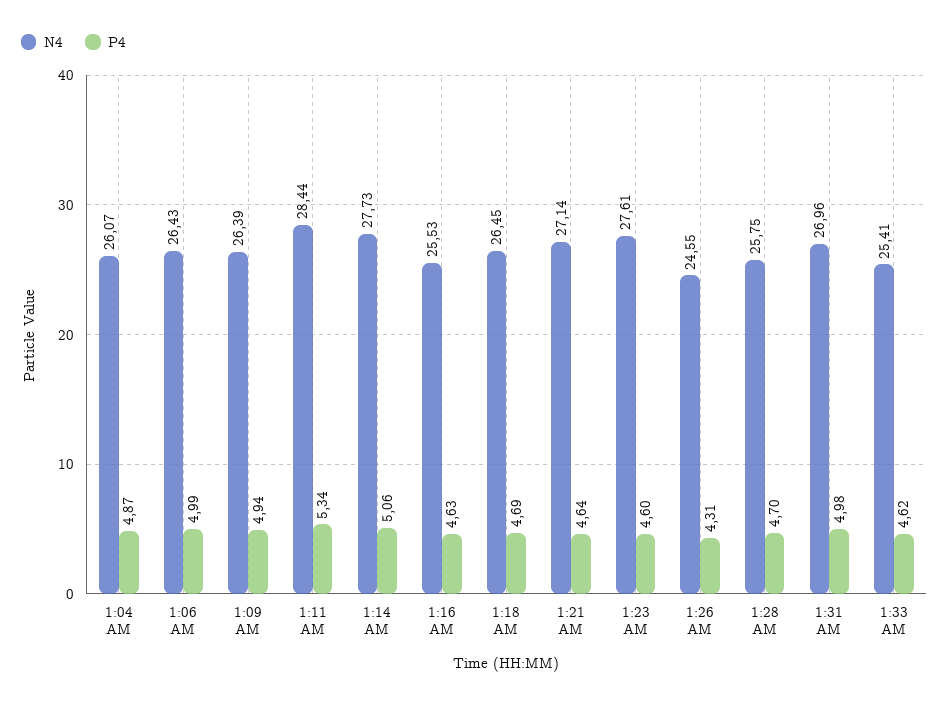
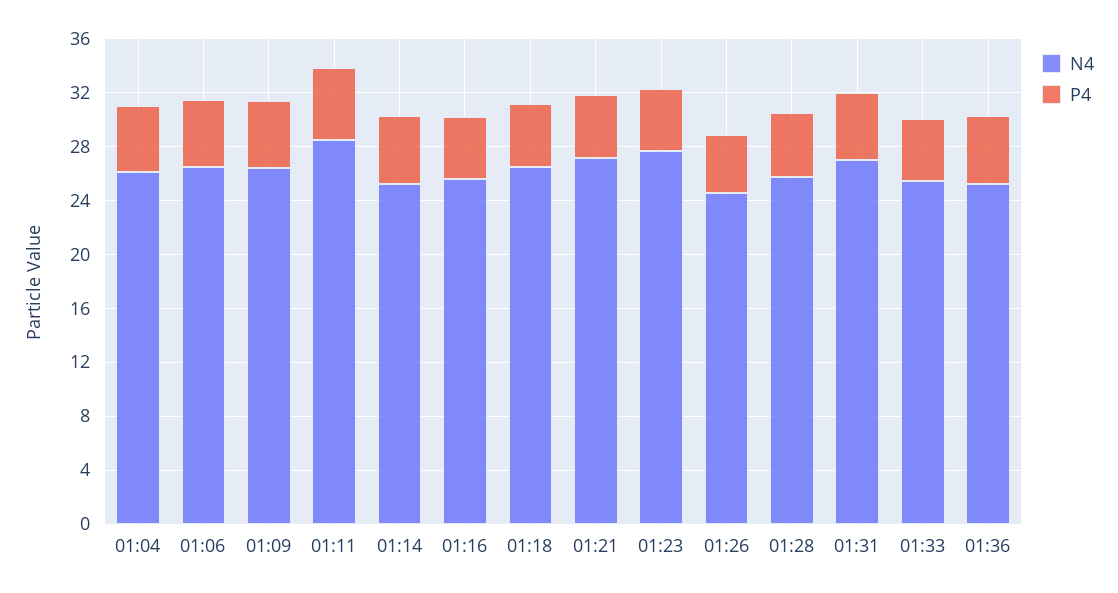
N4, 1:14 AM: 27.73 -> 25
N4, 01:36: none -> 25
P4, 01:36: none -> 5

